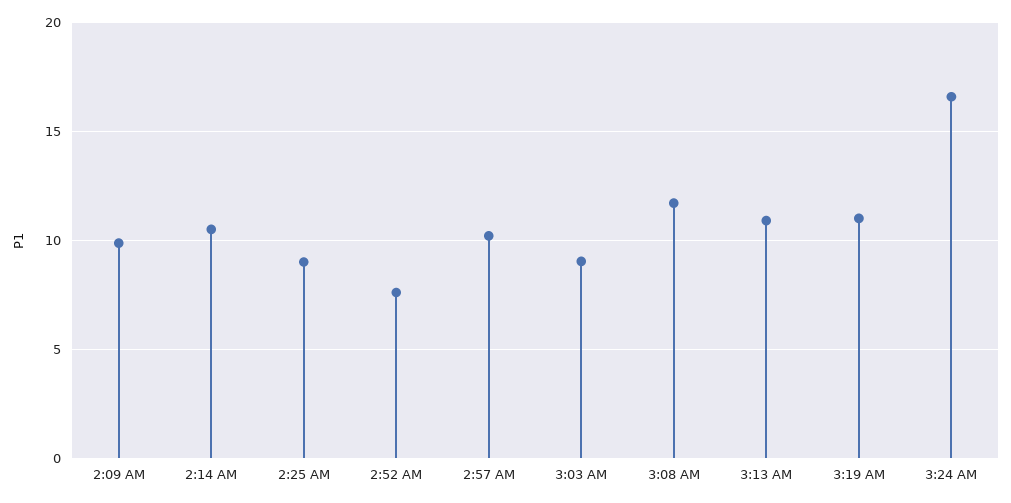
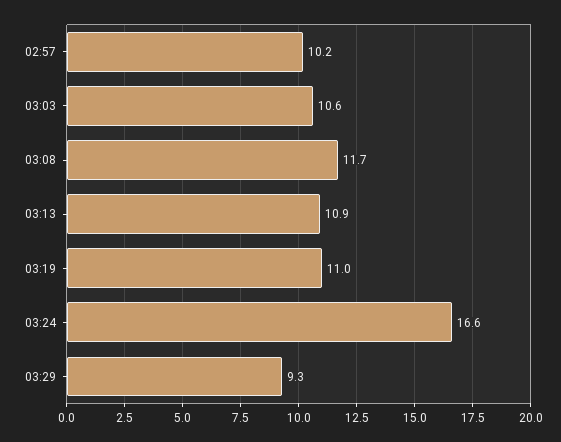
2:09 AM: 10 -> none
2:14 AM: 10.5 -> none
2:25 AM: 9 -> none
2:52 AM: 7.5 -> none
3:03 AM: 9 -> 10.6
03:29: none -> 9.3

